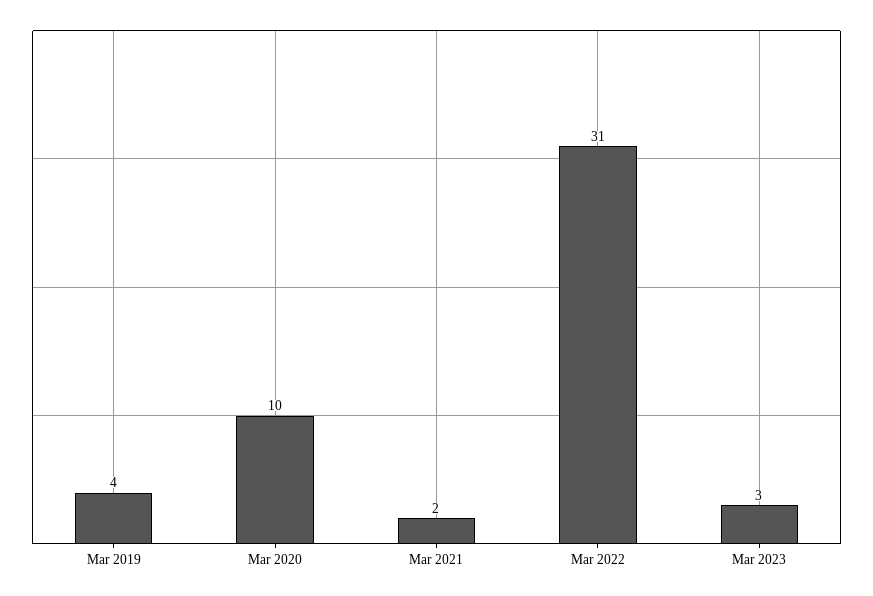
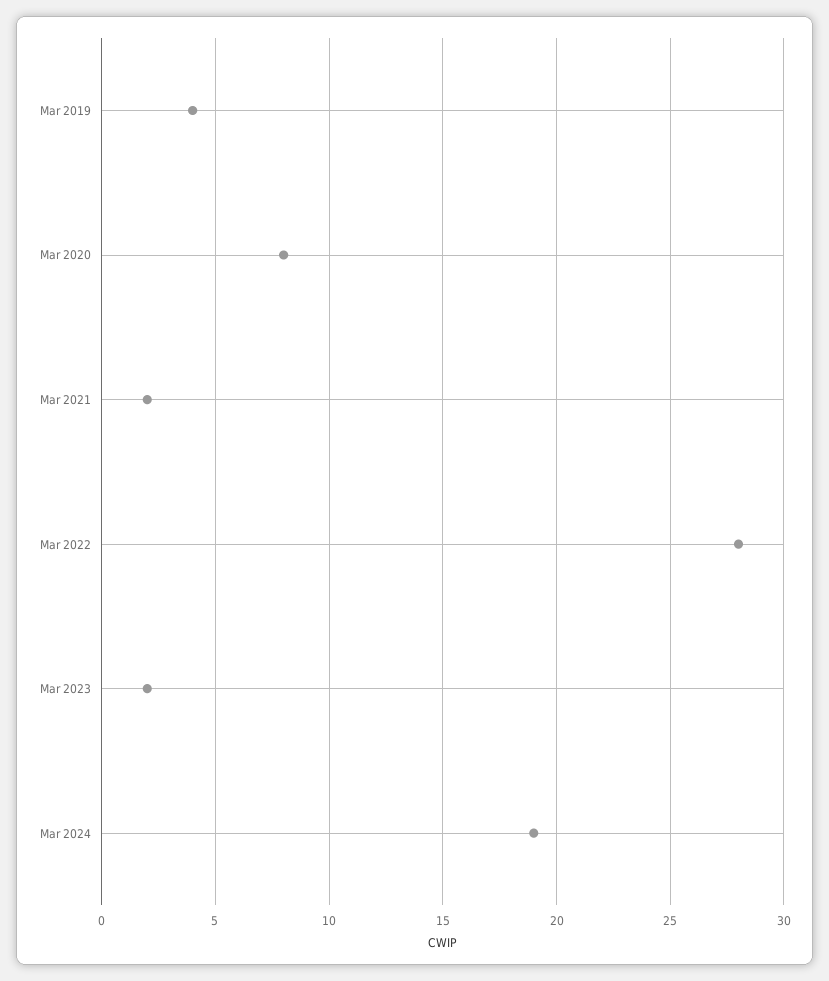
Mar 2020: 10 -> 8
Mar 2022: 31 -> 28
Mar 2023: 3 -> 2
Mar 2024: none -> 19

